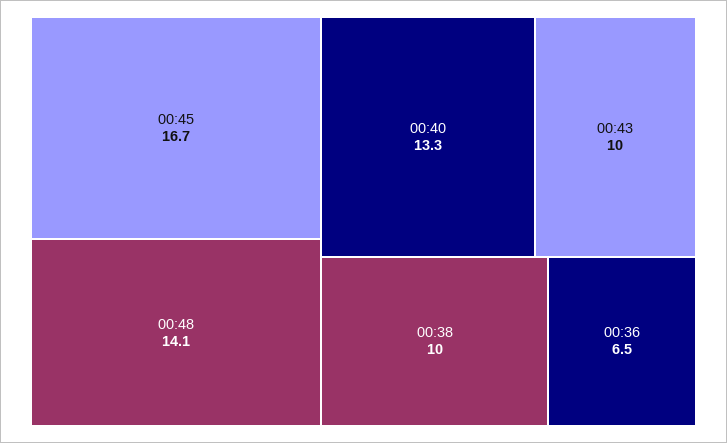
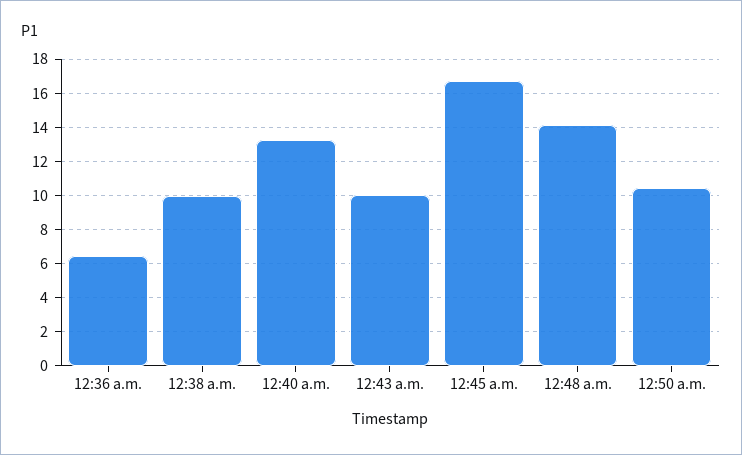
12:50 a.m.: none -> 10.5

